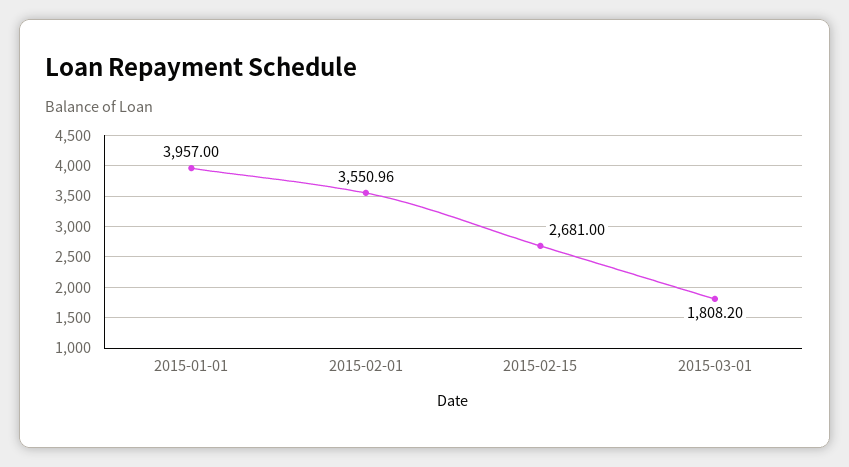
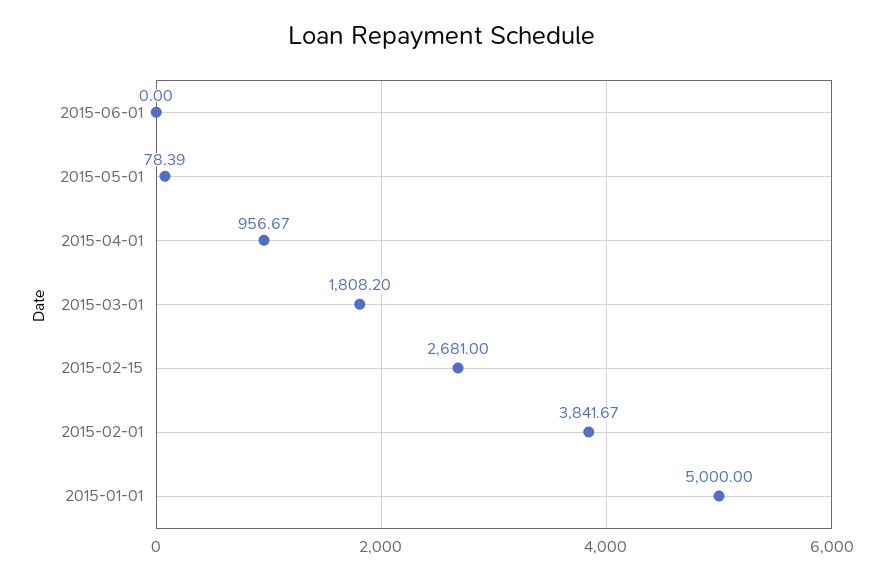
2015-01-01: 3957 -> 5000
2015-02-01: 3550.96 -> 3841.67
2015-06-01: none -> 0
2015-05-01: none -> 78.39
2015-04-01: none -> 956.67

